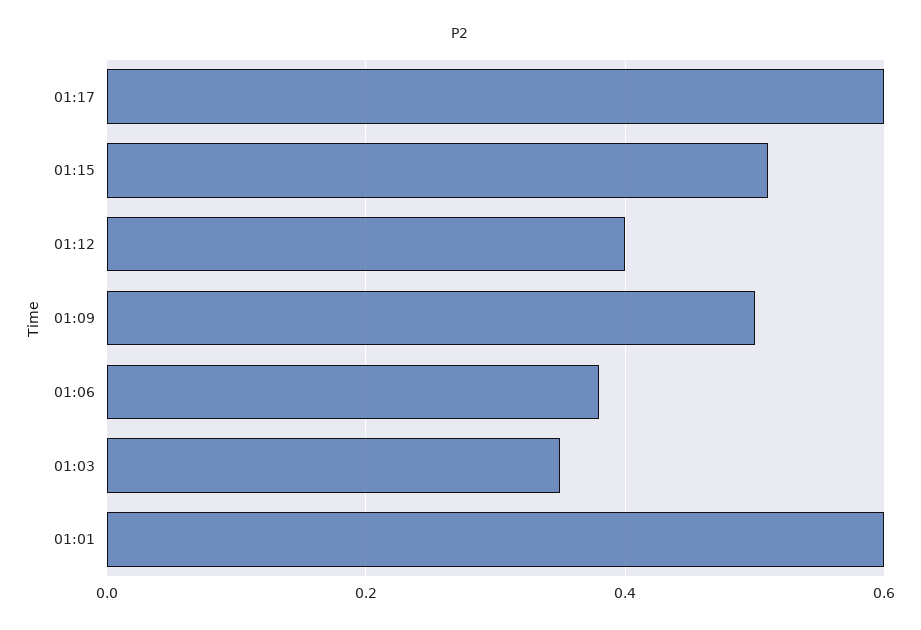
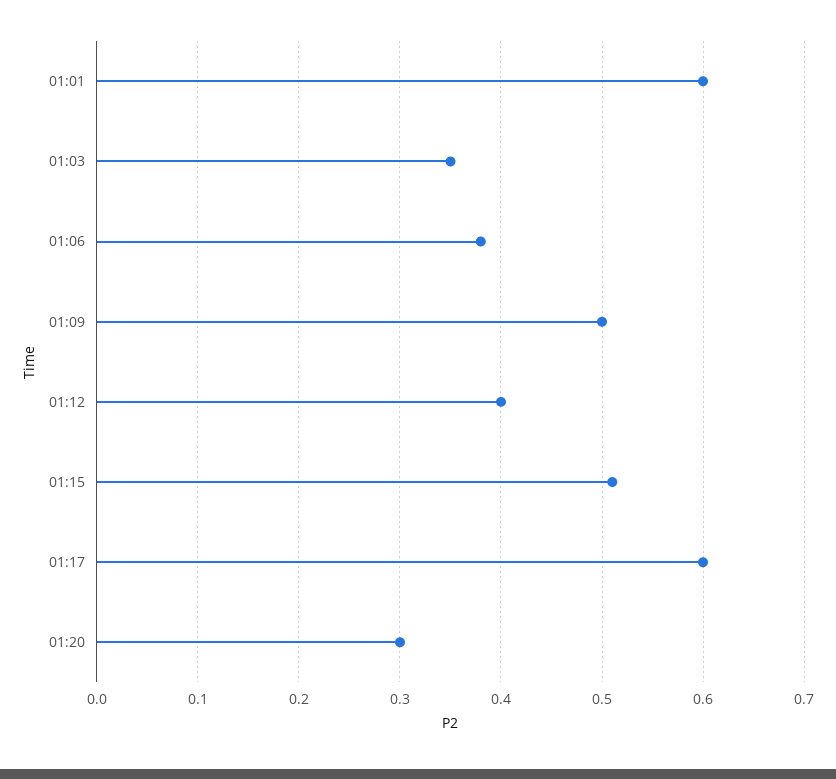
01:20: none -> 0.3

